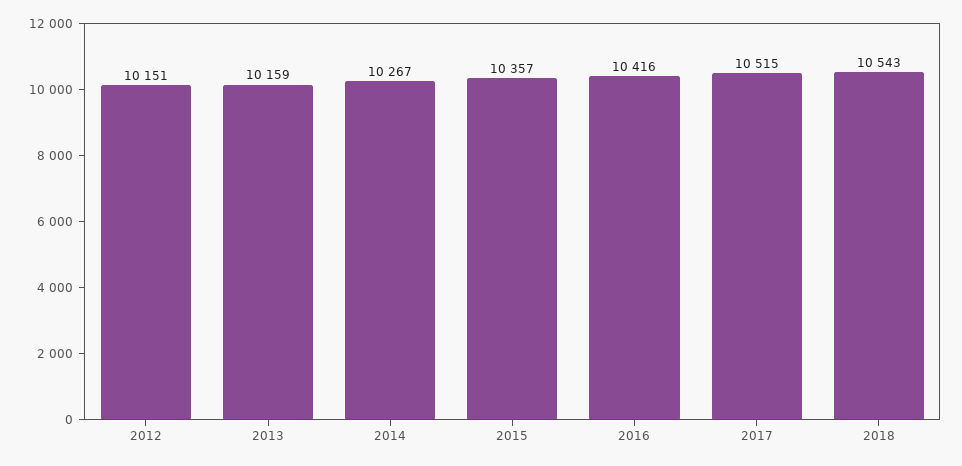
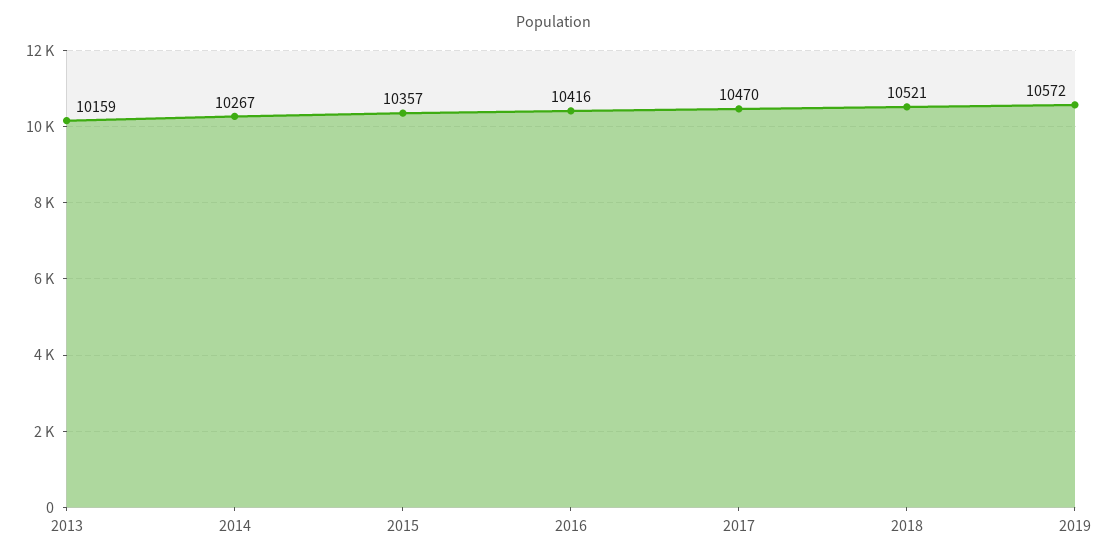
2012: 10151 -> none
2017: 10515 -> 10470
2018: 10543 -> 10521
2019: none -> 10572

